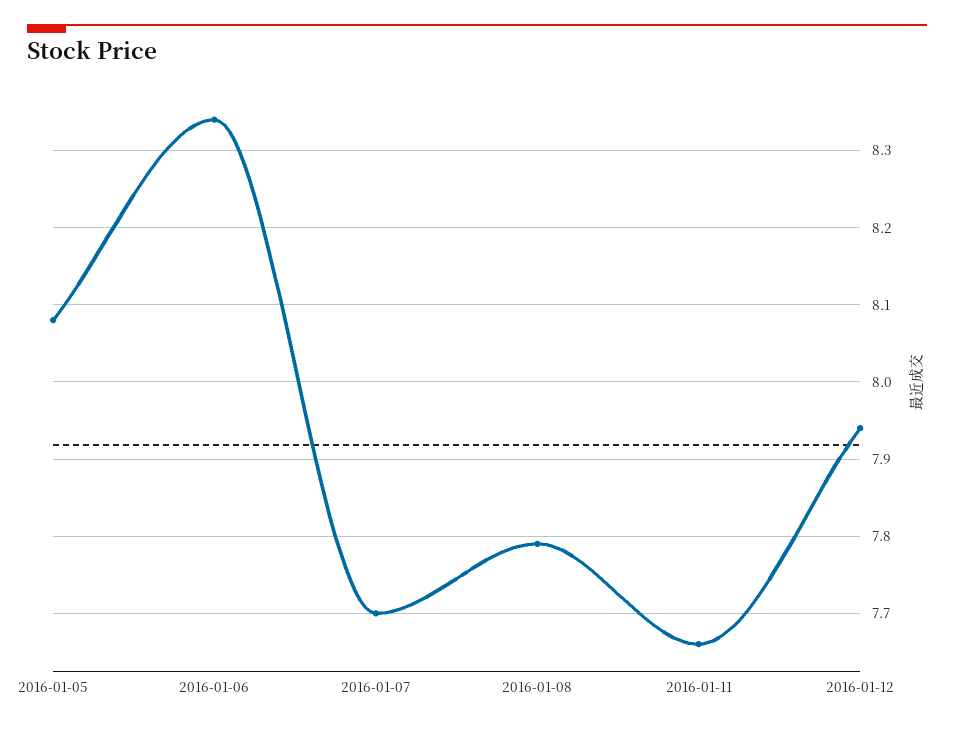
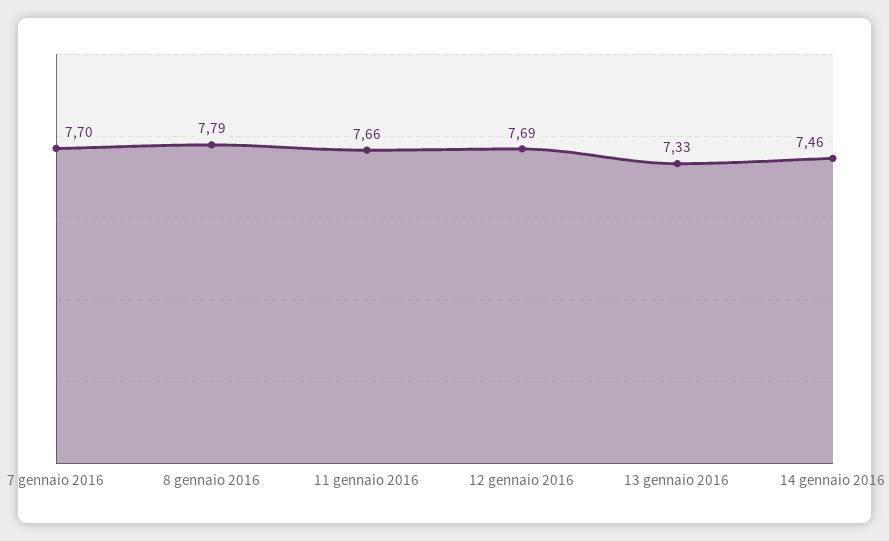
2016-01-05: 8.08 -> none
2016-01-06: 8.34 -> none
2016-01-12: 7.94 -> 7.69
13 gennaio 2016: none -> 7.33
14 gennaio 2016: none -> 7.46

